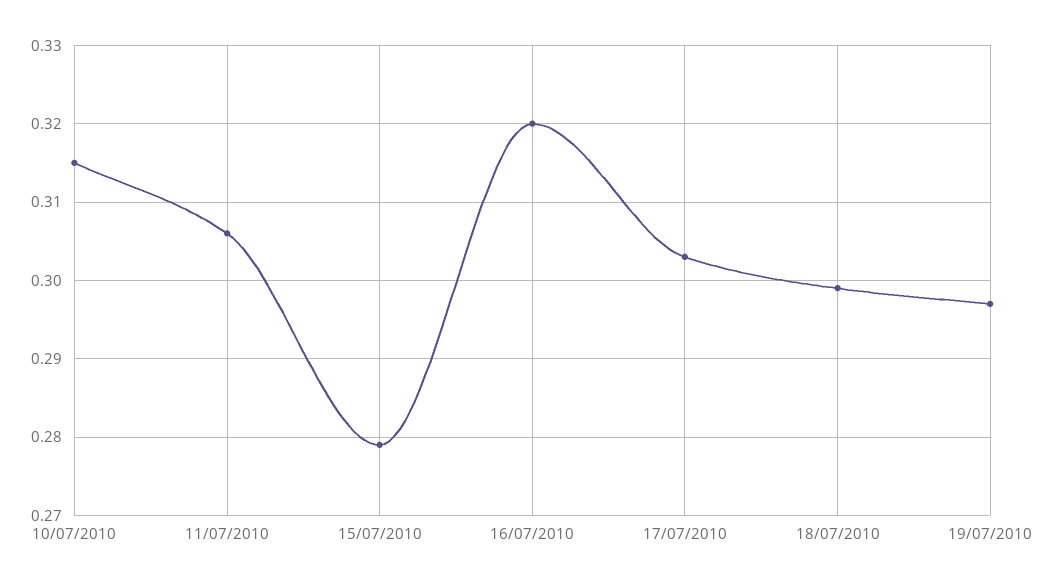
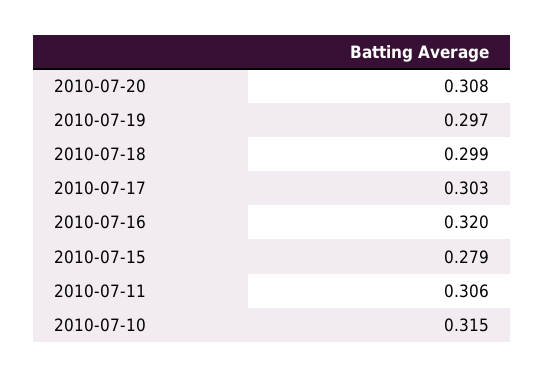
2010-07-20: none -> 0.308

